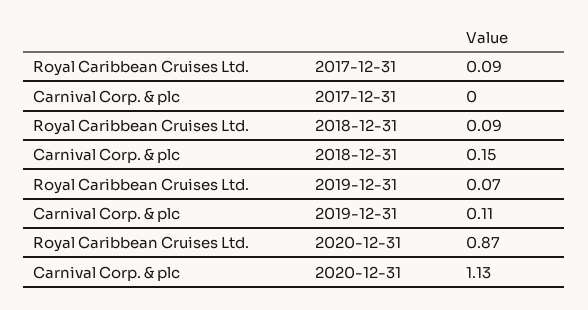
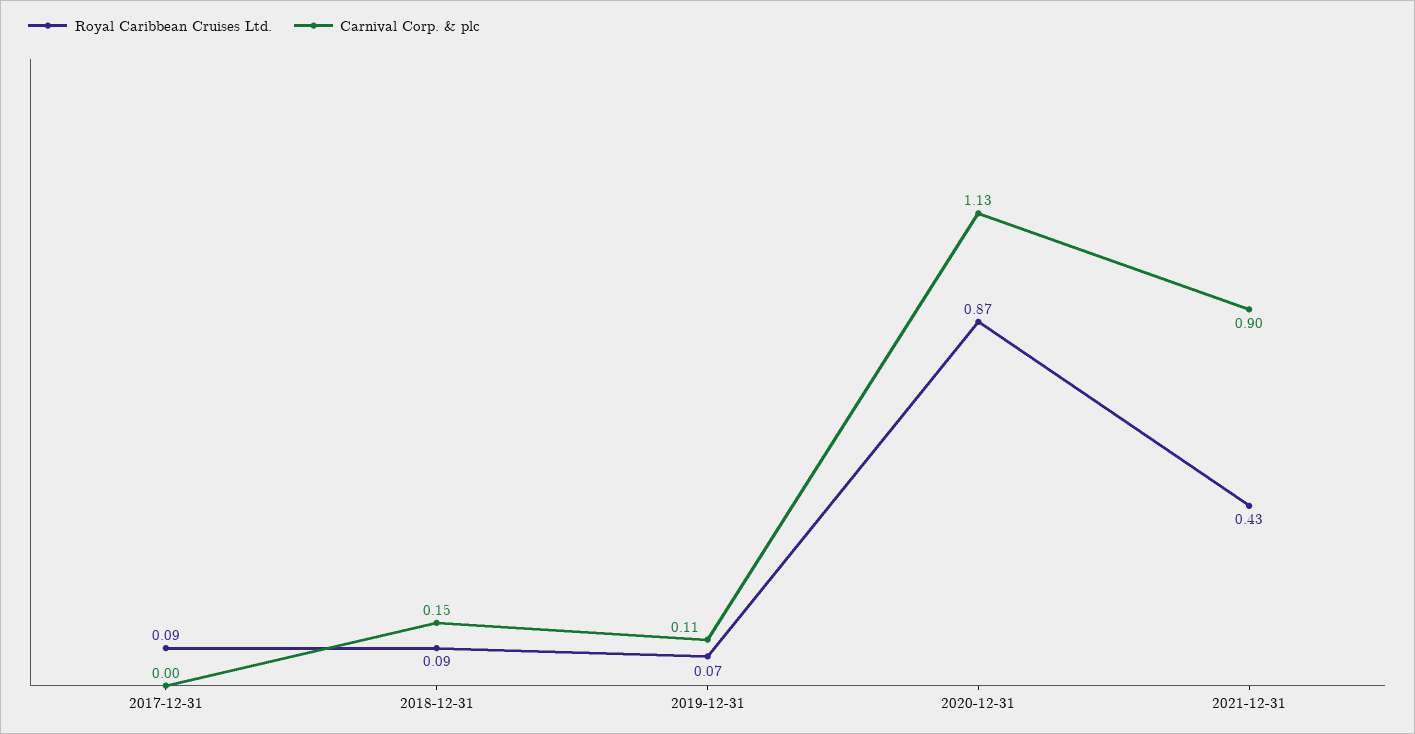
Royal Caribbean Cruises Ltd., 2021-12-31: none -> 0.43
Carnival Corp. & plc, 2021-12-31: none -> 0.9

